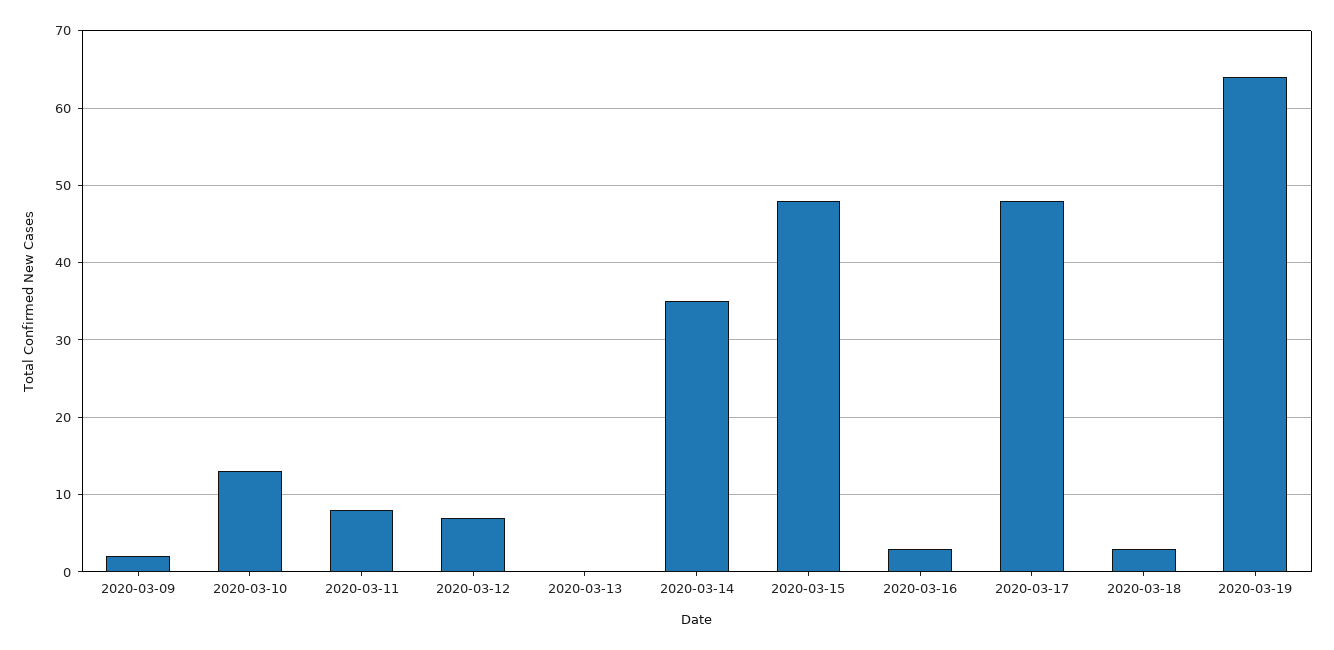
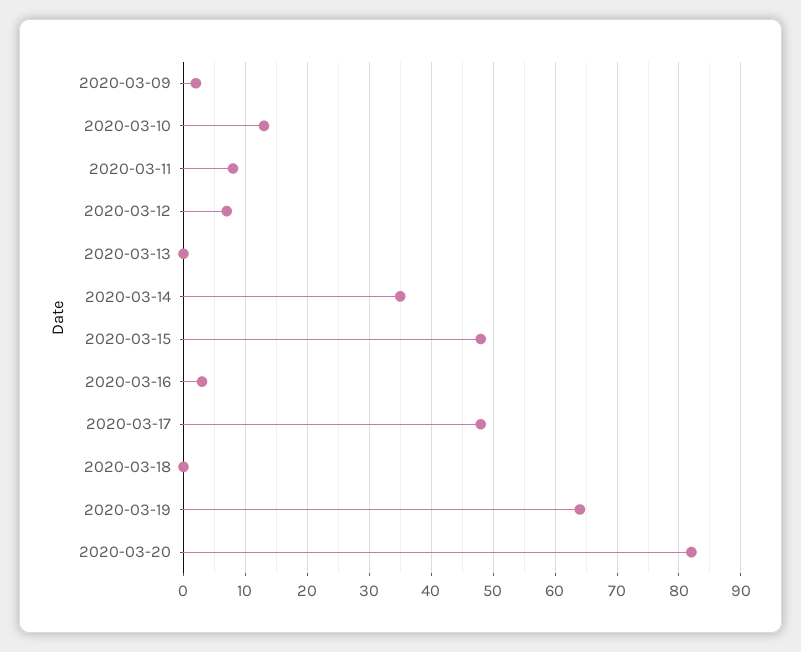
2020-03-18: 3 -> 0
2020-03-20: none -> 82

